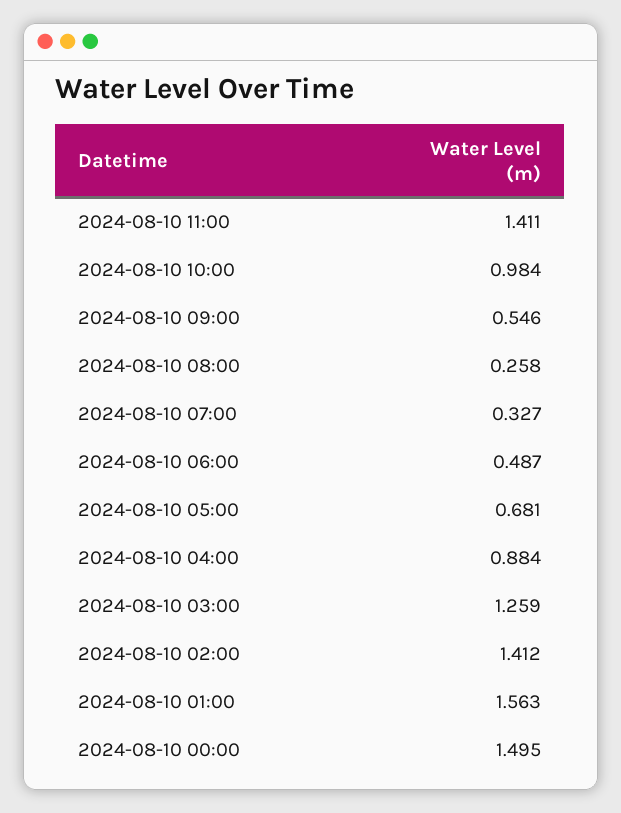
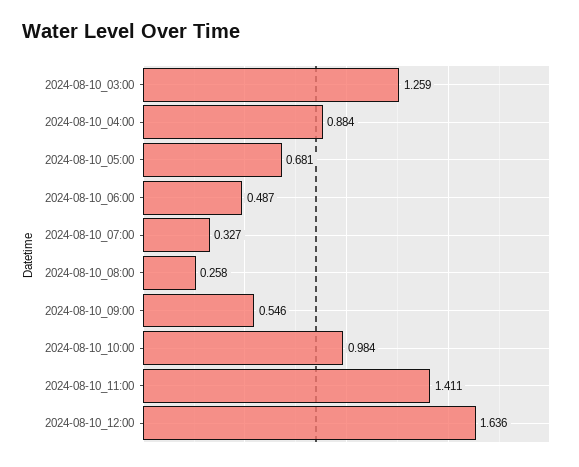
2024-08-10 02:00: 1.412 -> none
2024-08-10 01:00: 1.563 -> none
2024-08-10 00:00: 1.495 -> none
2024-08-10_12:00: none -> 1.636

